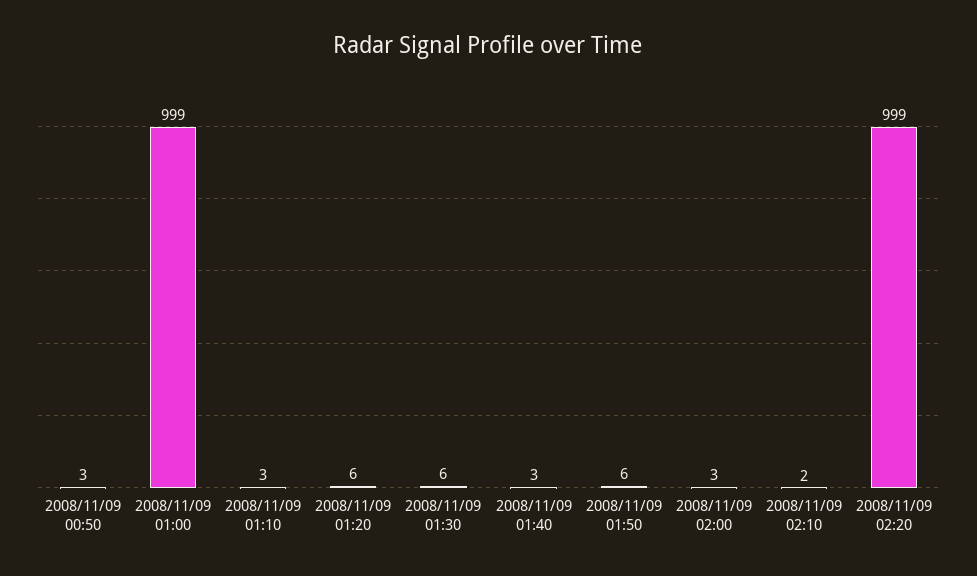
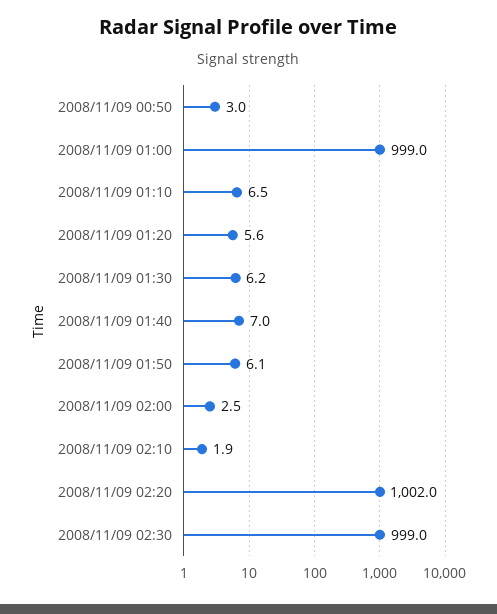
2008/11/09 01:10: 3 -> 6.5
2008/11/09 01:40: 3 -> 7
2008/11/09 02:20: 999 -> 1002
2008/11/09 02:30: none -> 999

